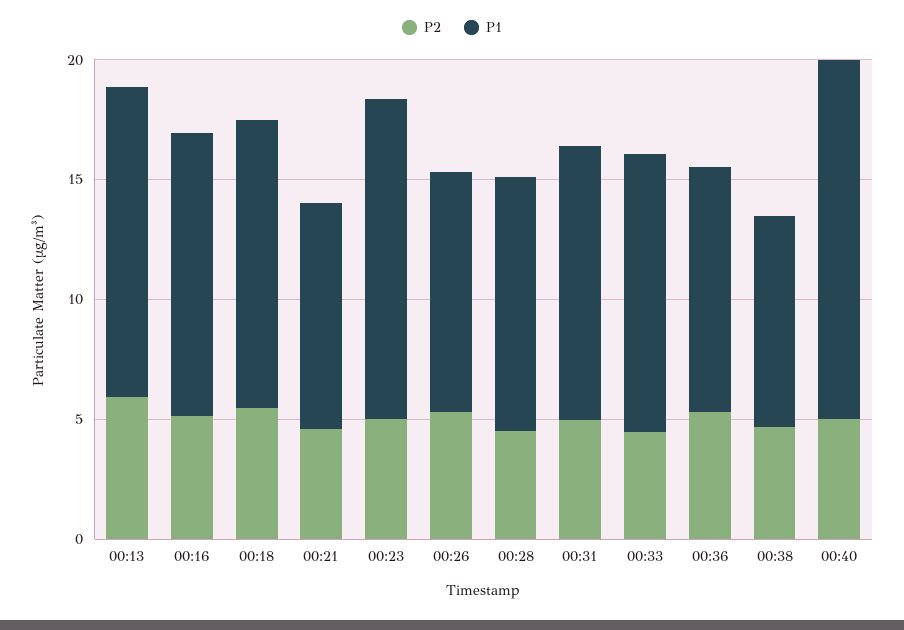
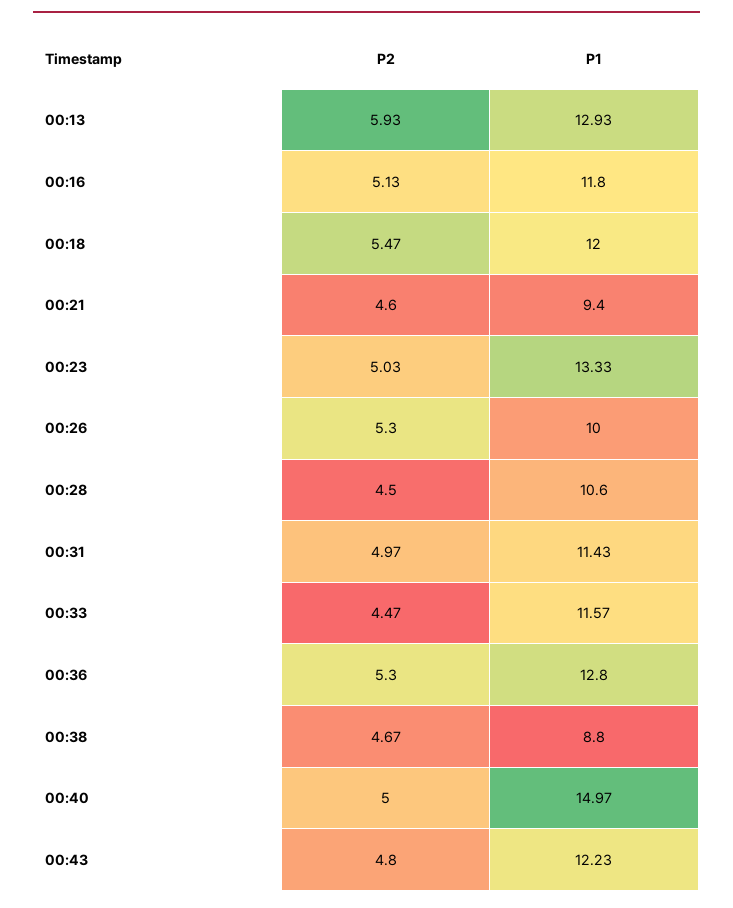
P1, 00:36: 10 -> 12.8
P2, 00:43: none -> 4.8
P1, 00:43: none -> 12.23

